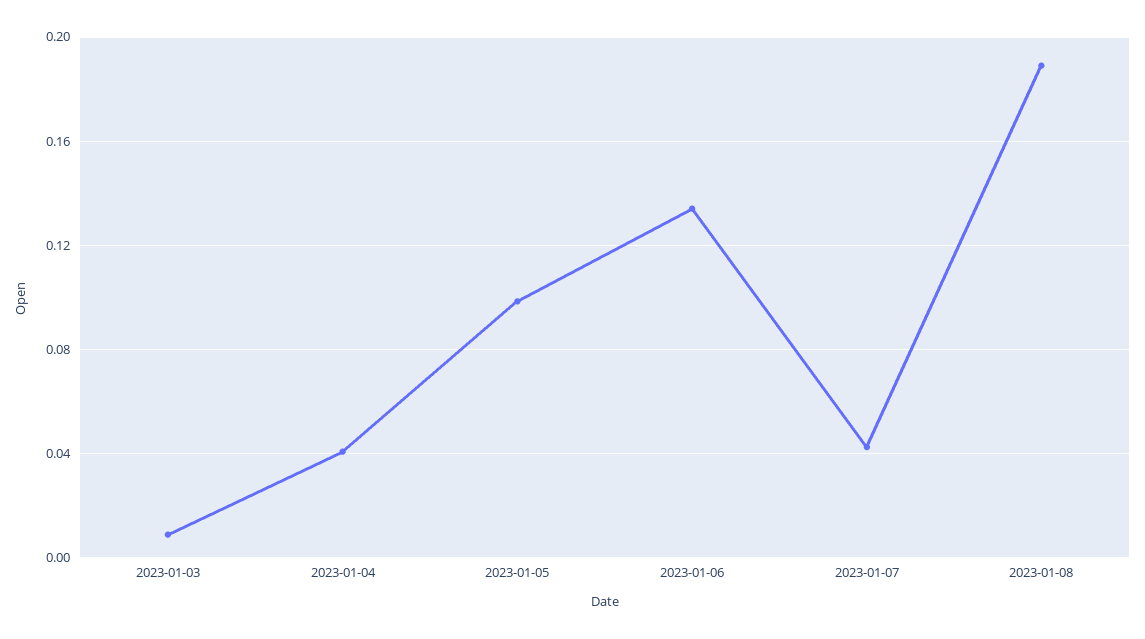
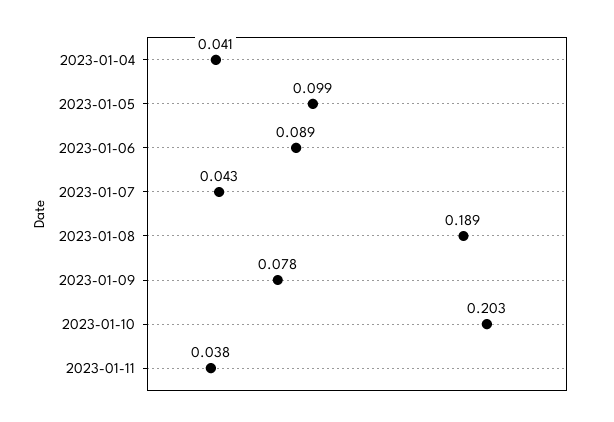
2023-01-03: 0.01 -> none
2023-01-06: 0.135 -> 0.089
2023-01-09: none -> 0.078
2023-01-10: none -> 0.203
2023-01-11: none -> 0.038

